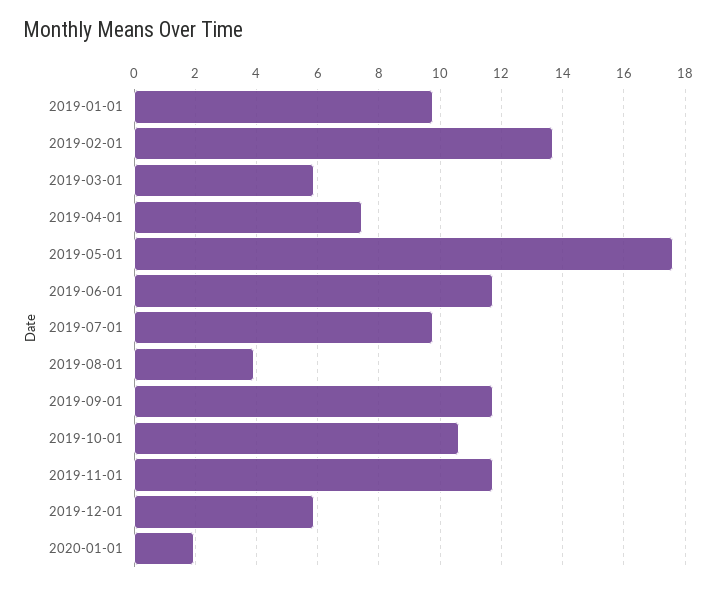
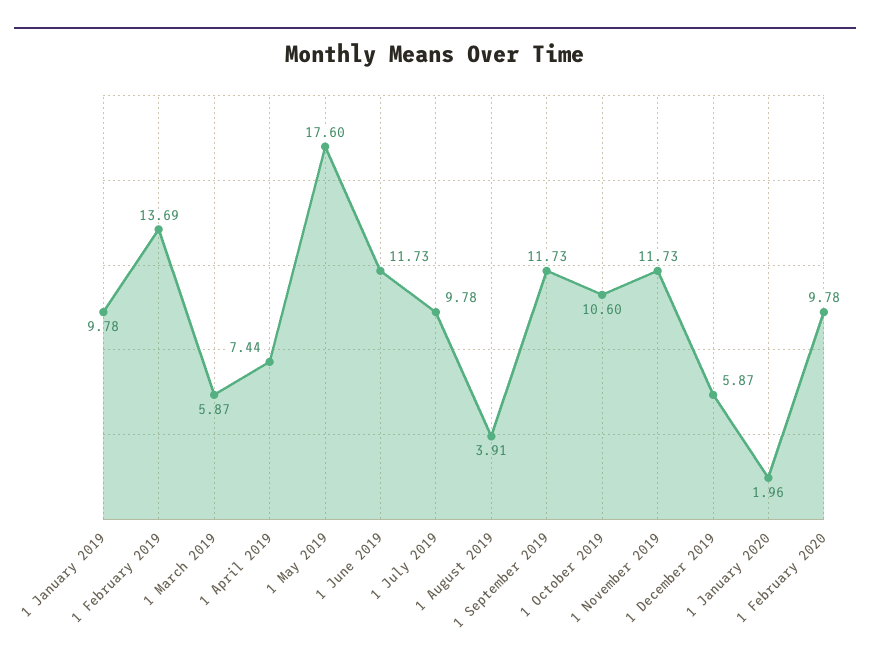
1 February 2020: none -> 9.78

